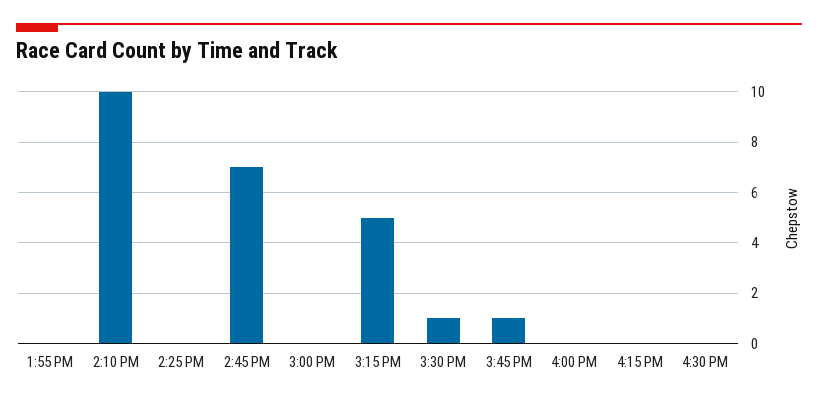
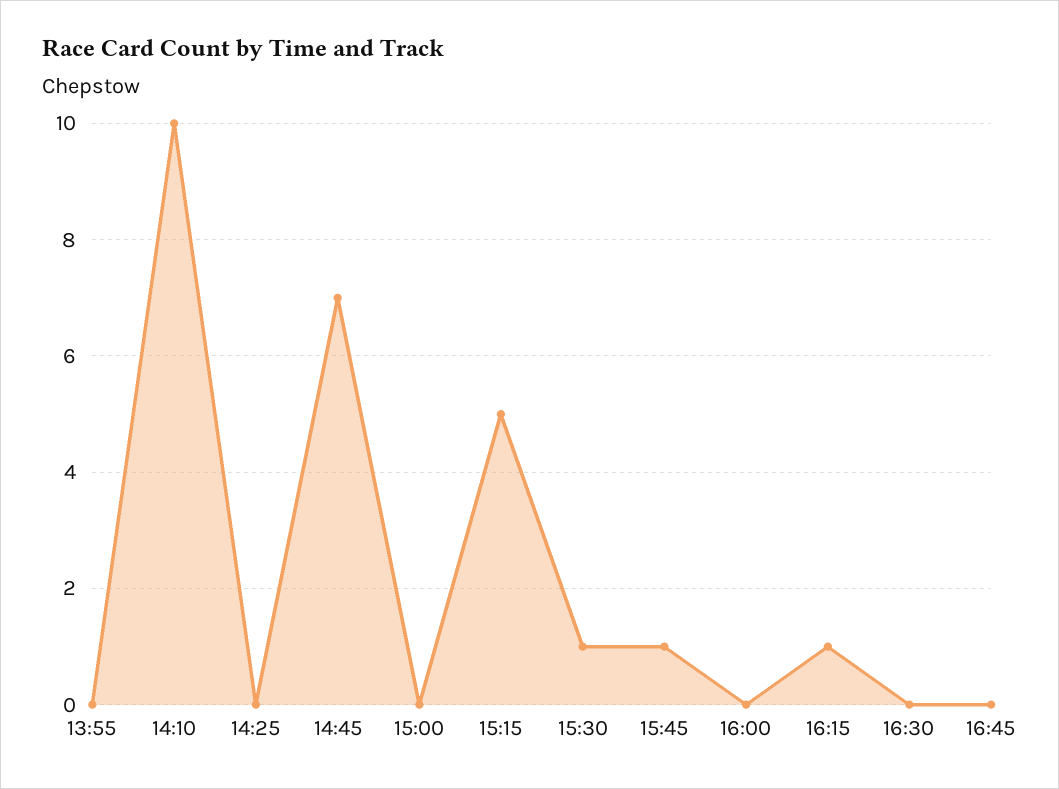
4:15 PM: 0 -> 1
16:45: none -> 0

